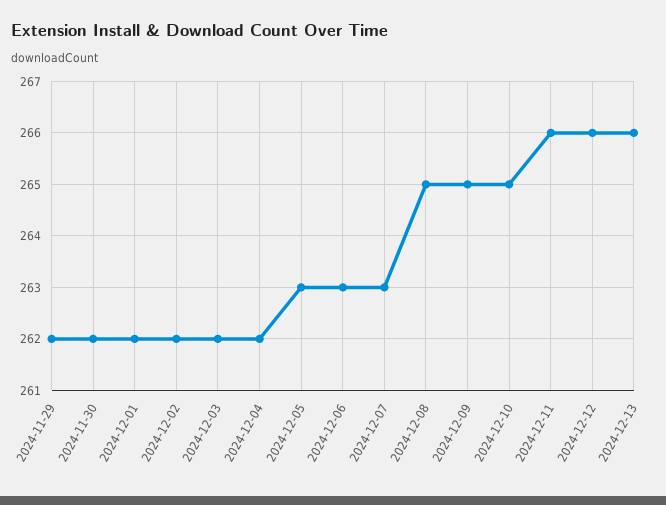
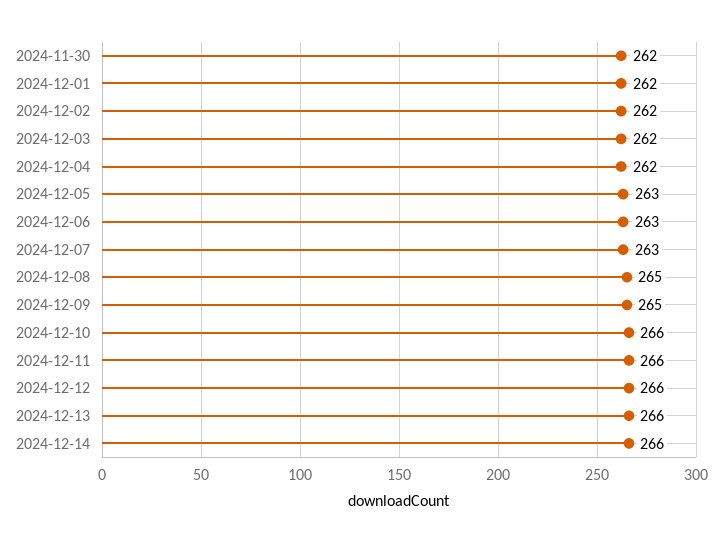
2024-11-29: 262 -> none
2024-12-10: 265 -> 266
2024-12-14: none -> 266

